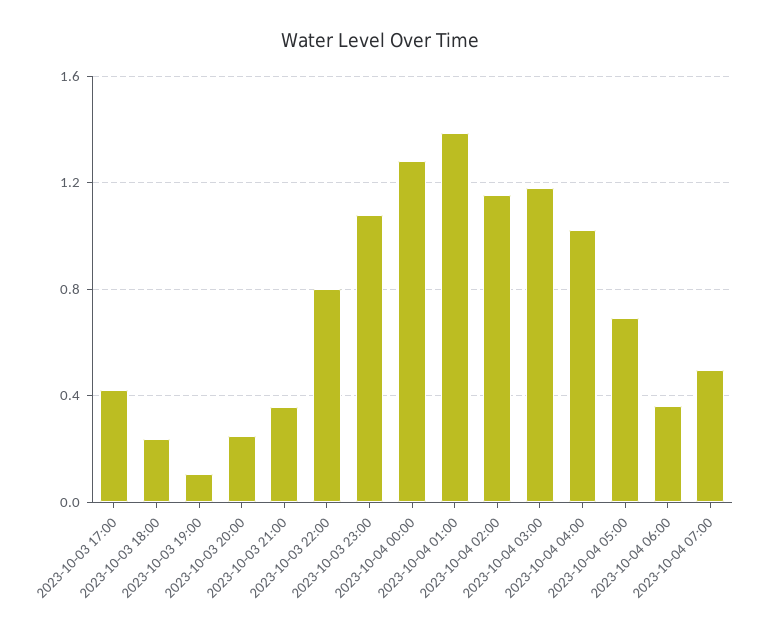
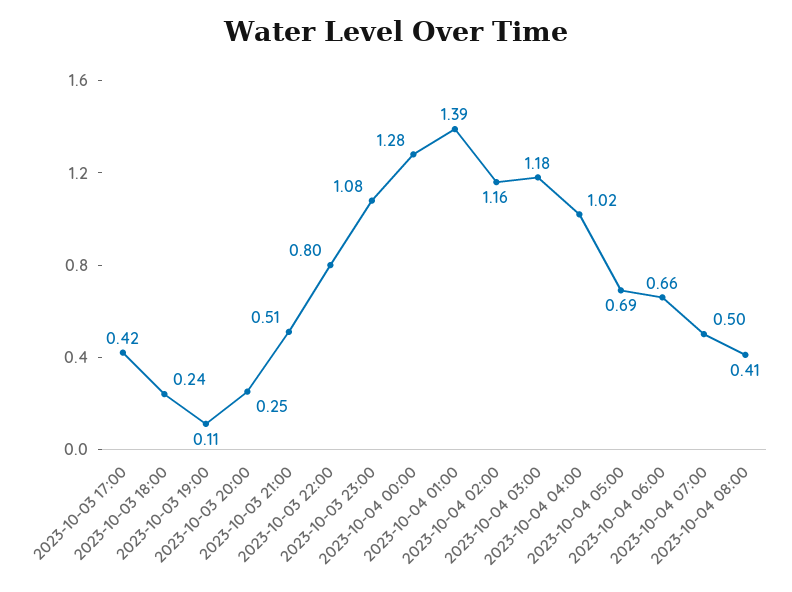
2023-10-03 21:00: 0.35 -> 0.51
2023-10-04 06:00: 0.35 -> 0.66
2023-10-04 08:00: none -> 0.41

